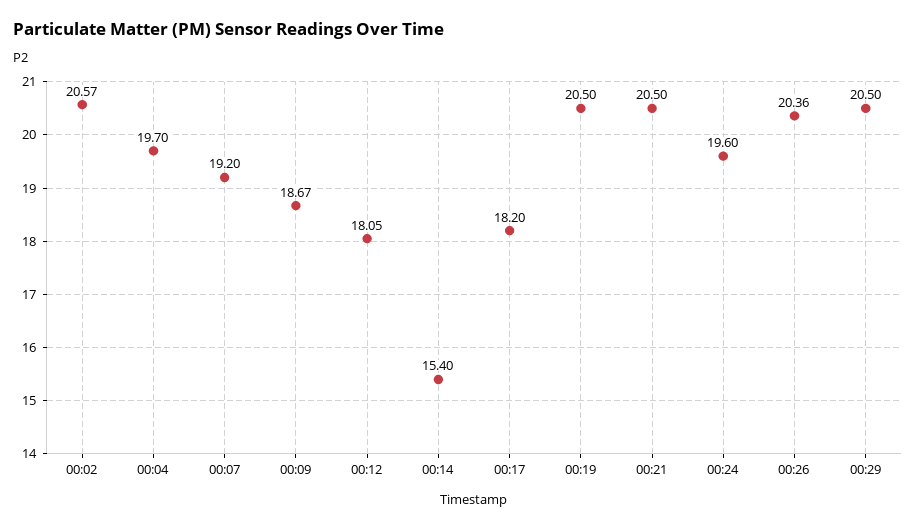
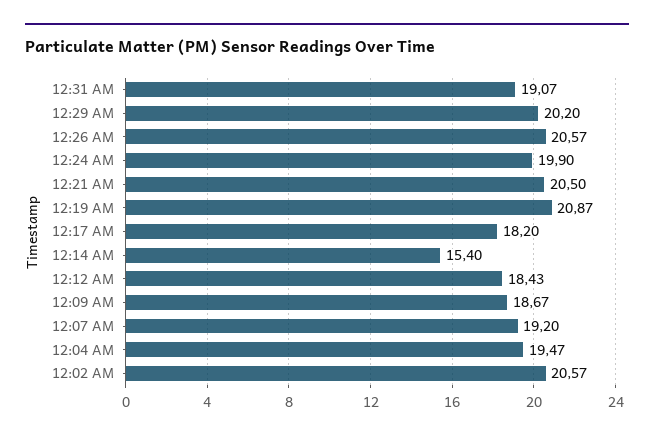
00:04: 19.7 -> 19.47
00:12: 18.05 -> 18.43
00:19: 20.5 -> 20.87
00:24: 19.6 -> 19.9
00:26: 20.36 -> 20.57
00:29: 20.5 -> 20.2
12:31 AM: none -> 19.07

